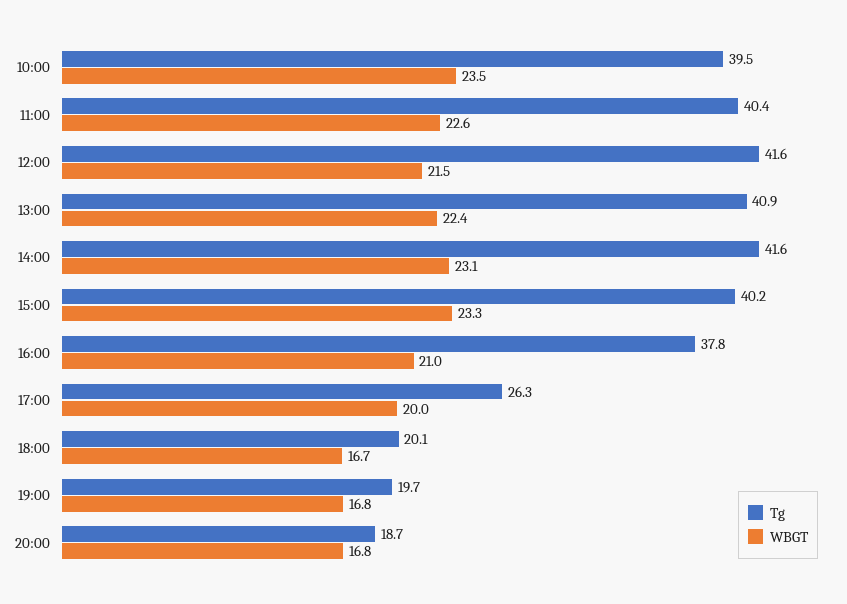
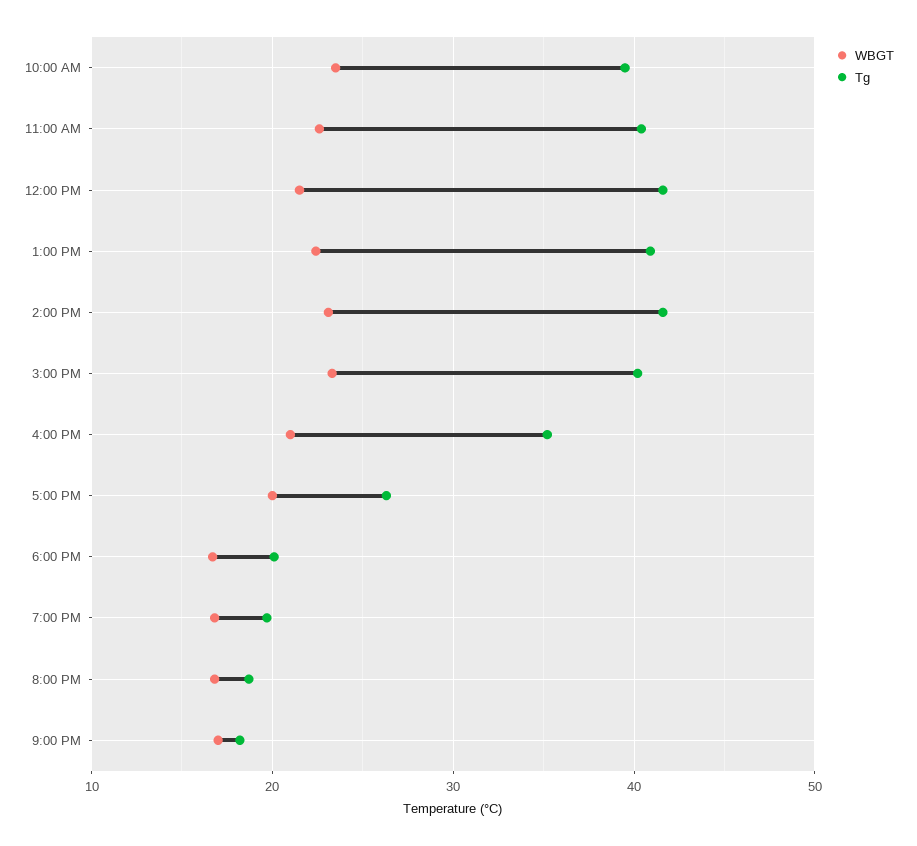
Tg, 16:00: 37.8 -> 35
WBGT, 9:00 PM: none -> 17
Tg, 9:00 PM: none -> 18

